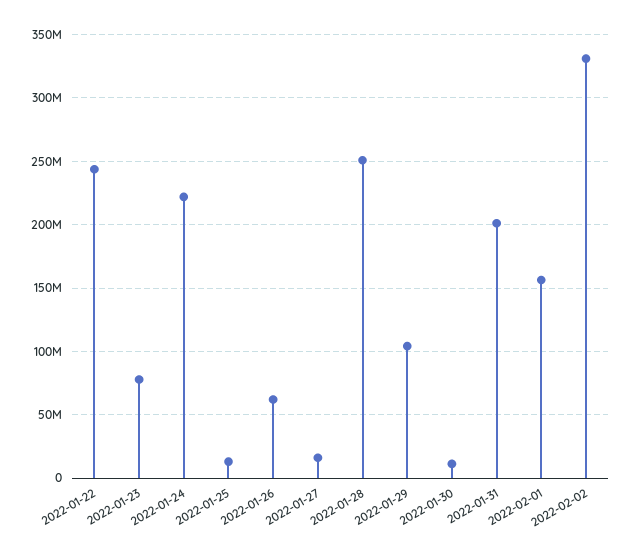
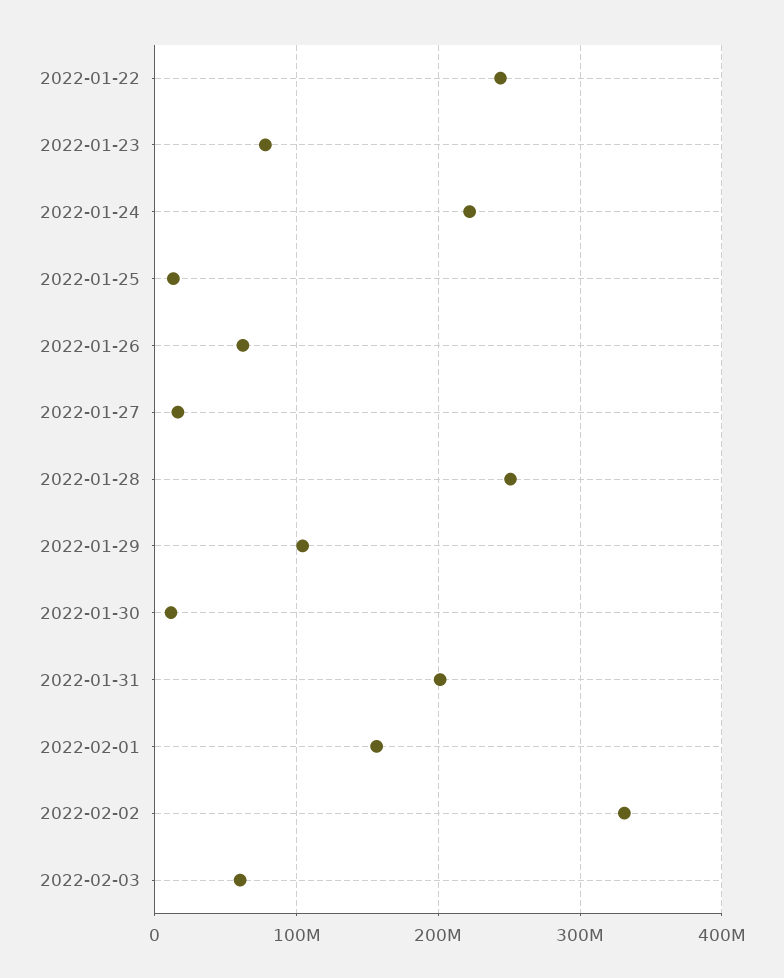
2022-02-03: none -> 60000000

